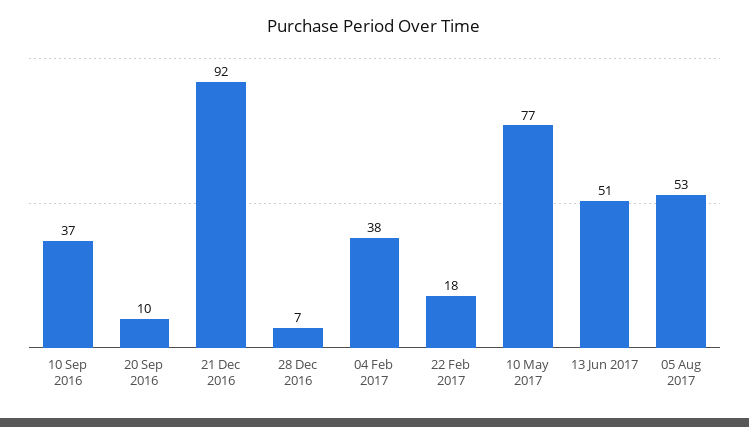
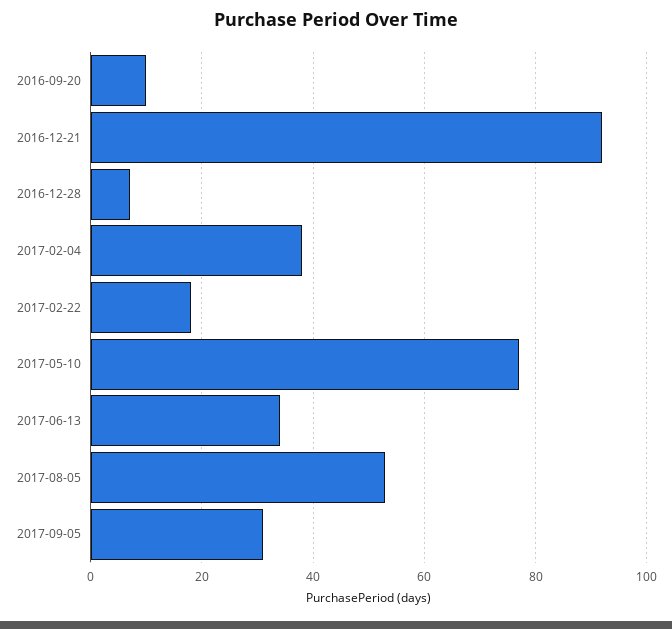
10 Sep 2016: 37 -> none
13 Jun 2017: 51 -> 35
2017-09-05: none -> 30

